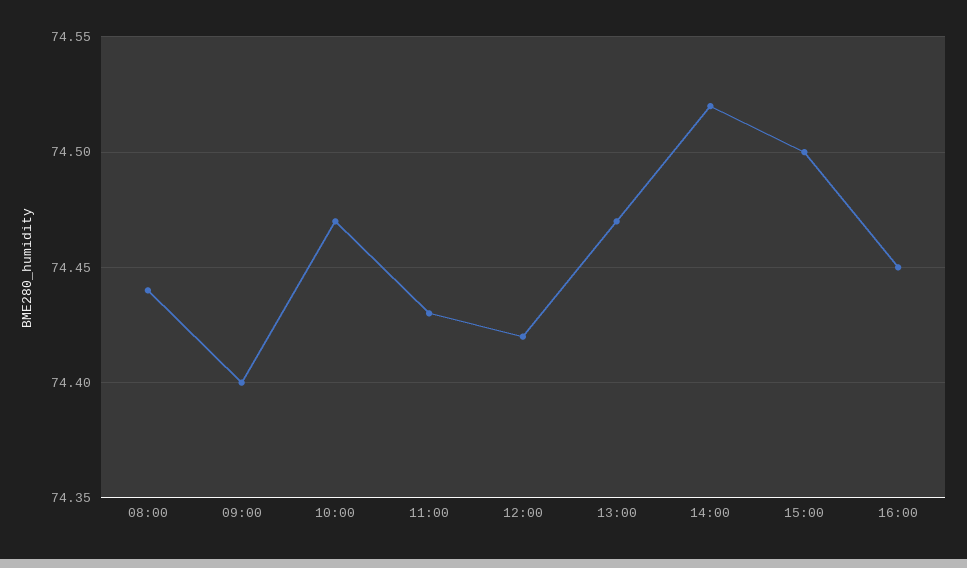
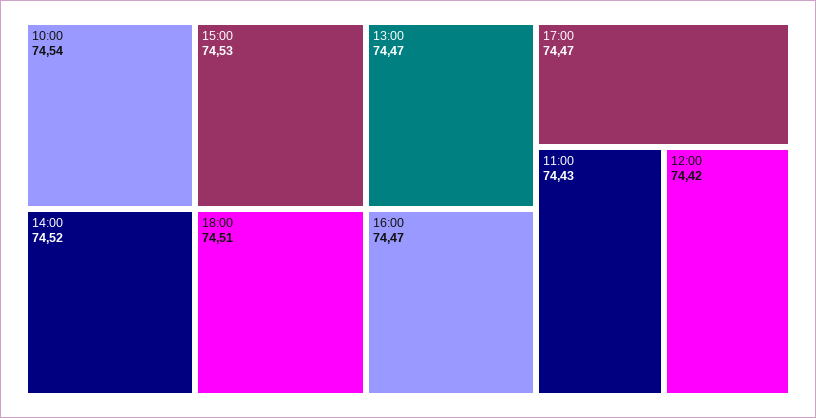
08:00: 74.44 -> none
09:00: 74.4 -> none
10:00: 74.47 -> 74.54
15:00: 74.5 -> 74.53
16:00: 74.45 -> 74.47
18:00: none -> 74.51
17:00: none -> 74.47

